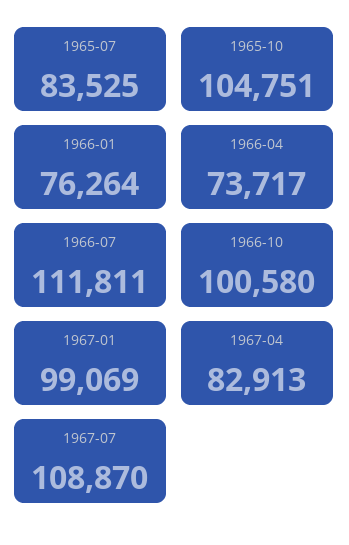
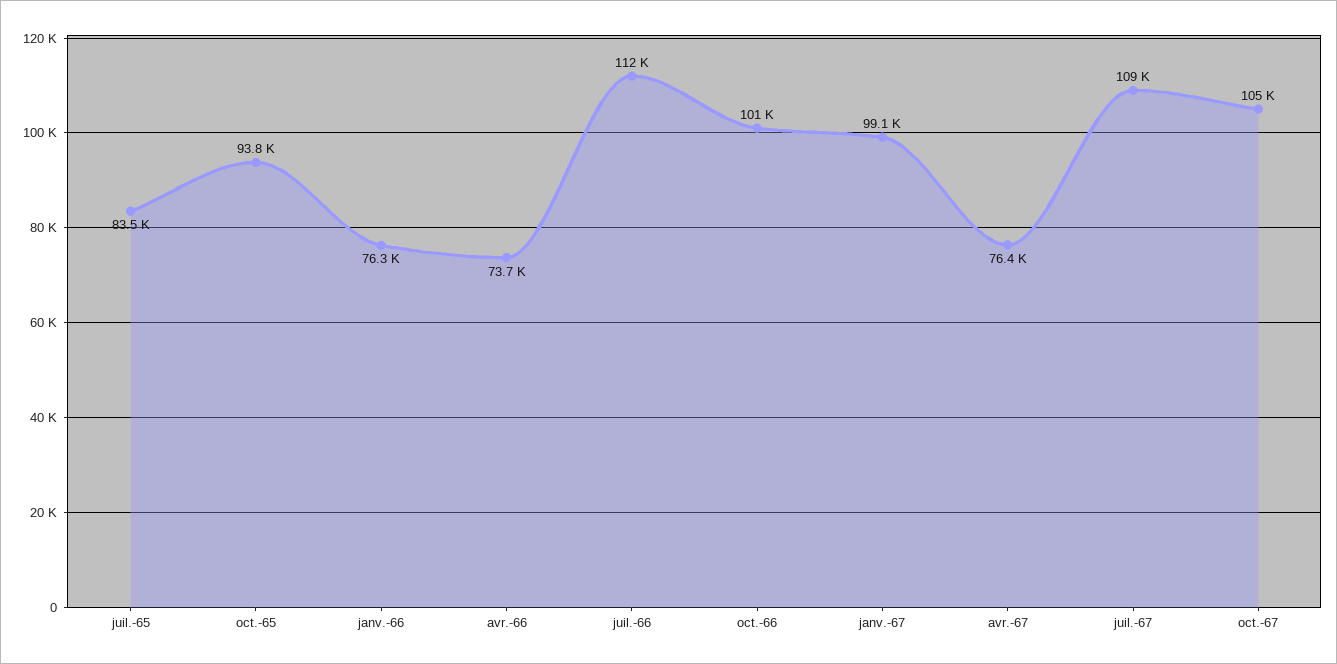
1965-10: 104751 -> 93800
1967-04: 82913 -> 76400
oct.-67: none -> 105000

